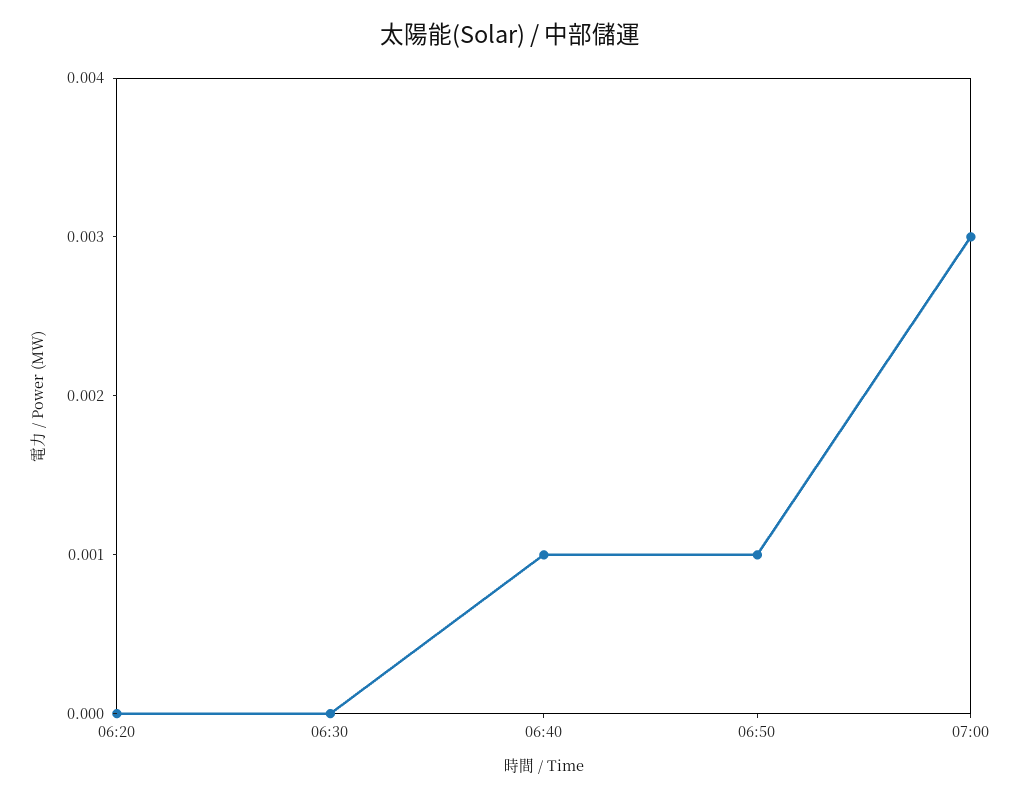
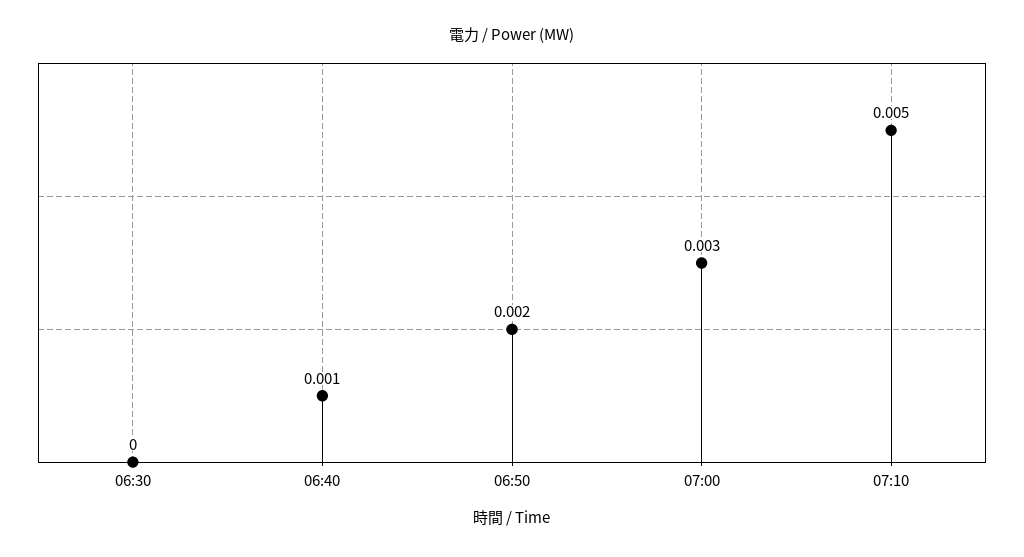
06:20: 0 -> none
06:50: 0.001 -> 0.002
07:10: none -> 0.005

